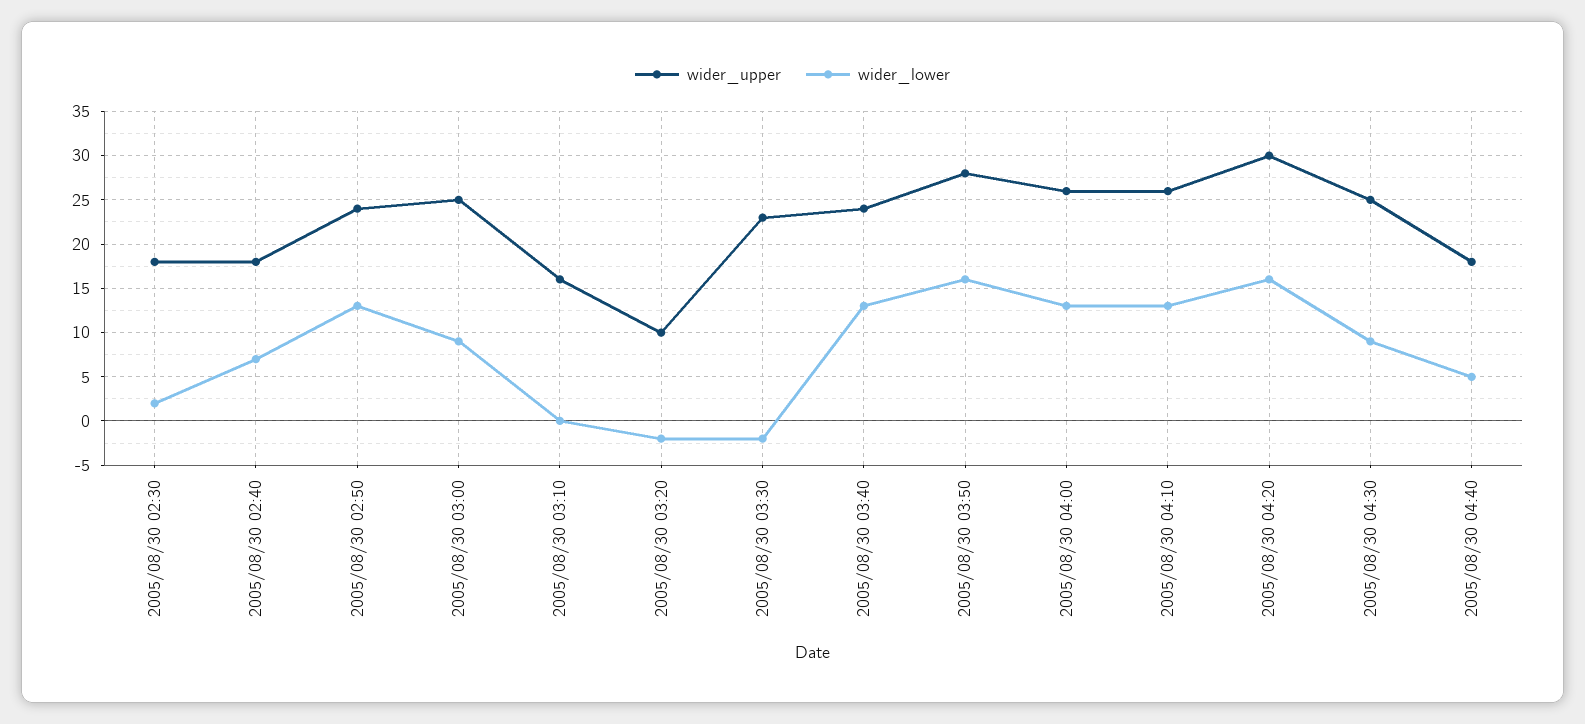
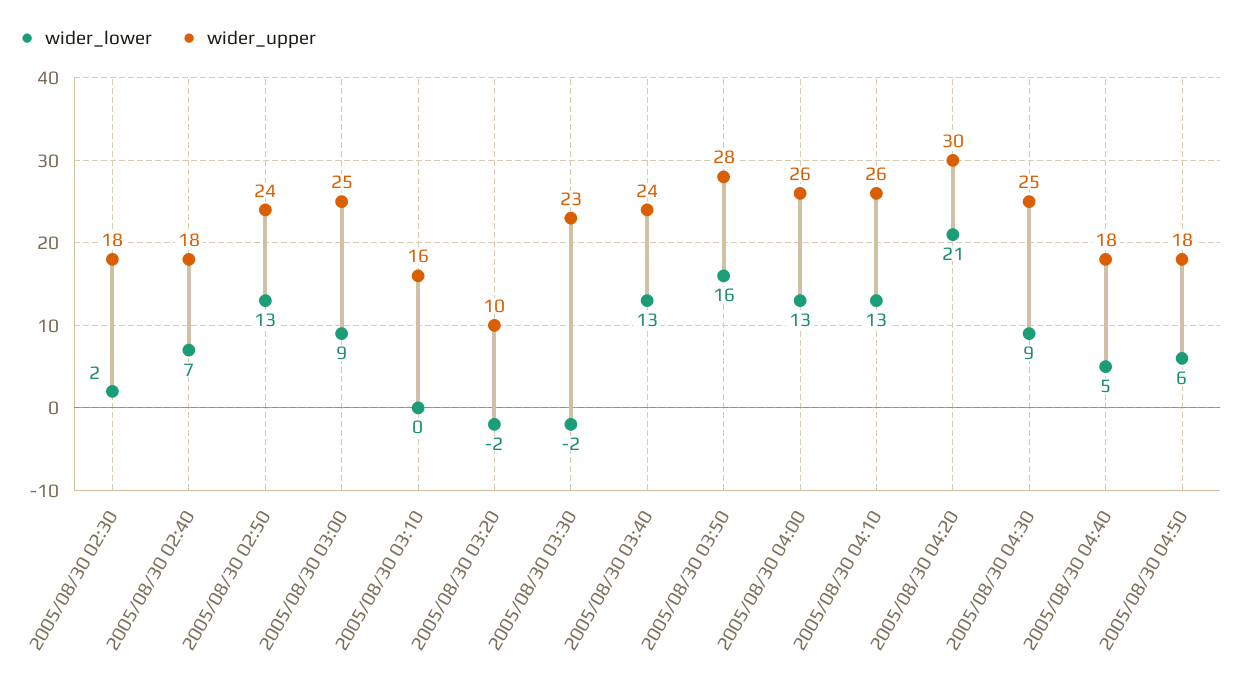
wider_lower, 2005/08/30 04:20: 16 -> 21
wider_lower, 2005/08/30 04:50: none -> 6
wider_upper, 2005/08/30 04:50: none -> 18

